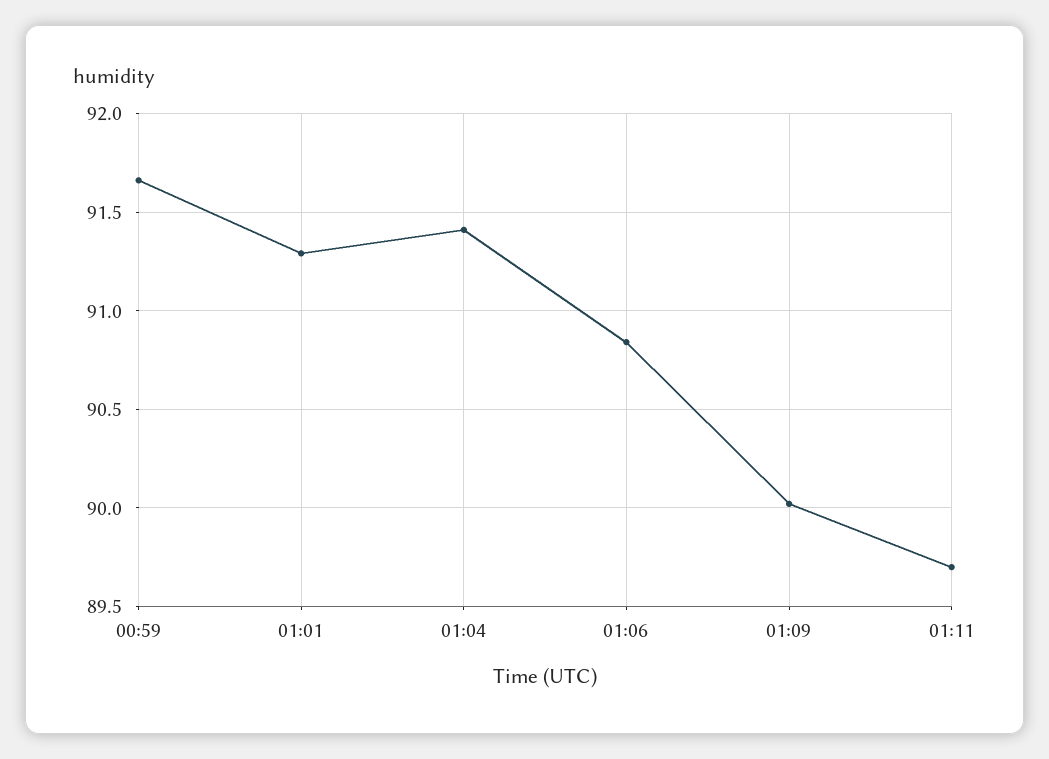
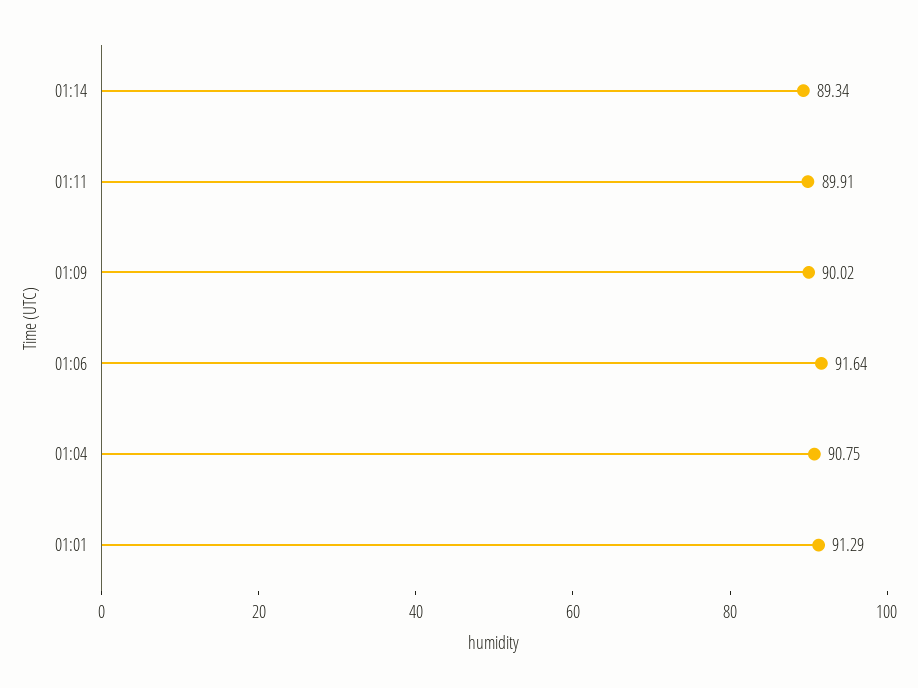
00:59: 91.65 -> none
01:04: 91.4 -> 90.75
01:06: 90.85 -> 91.64
01:11: 89.7 -> 89.91
01:14: none -> 89.34

